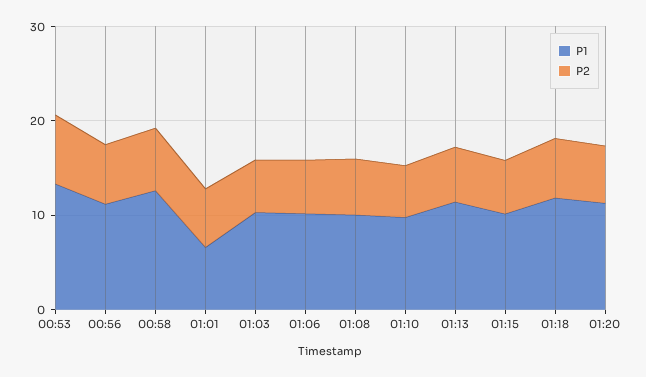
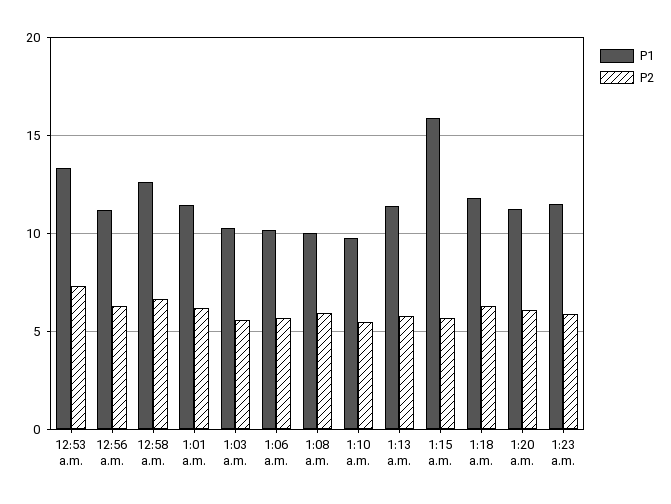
P1, 01:01: 6 -> 11.5
P1, 01:15: 10 -> 16
P1, 1:23 a.m.: none -> 11.5
P2, 1:23 a.m.: none -> 6

